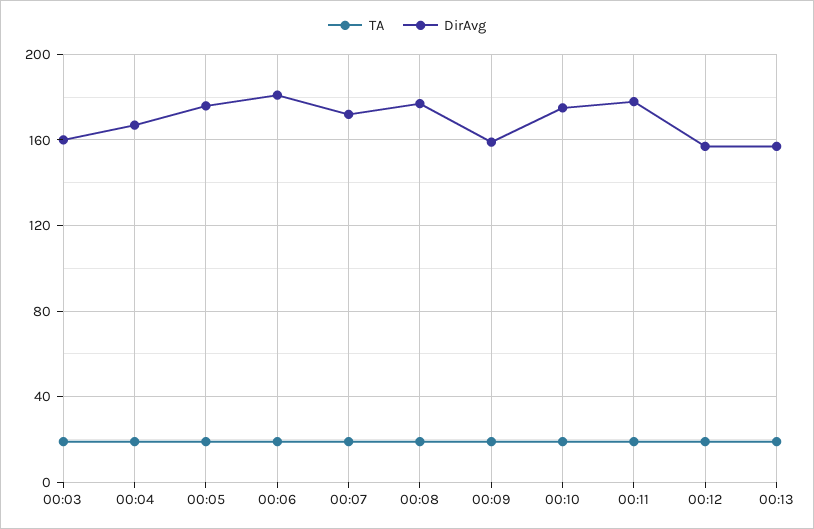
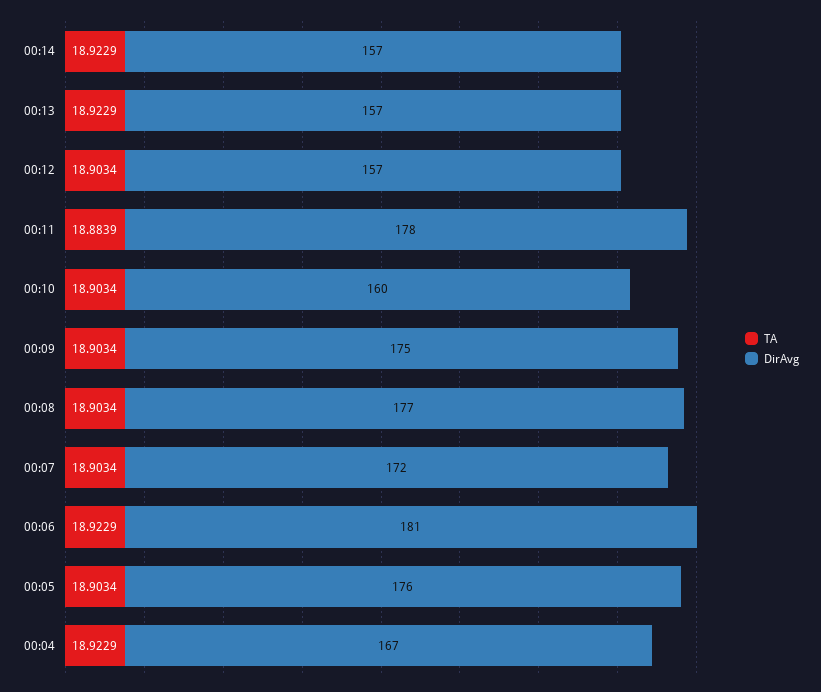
TA, 00:03: 20 -> none
DirAvg, 00:03: 160 -> none
DirAvg, 00:09: 160 -> 175
DirAvg, 00:10: 175 -> 160
TA, 00:14: none -> 18.9229
DirAvg, 00:14: none -> 157

